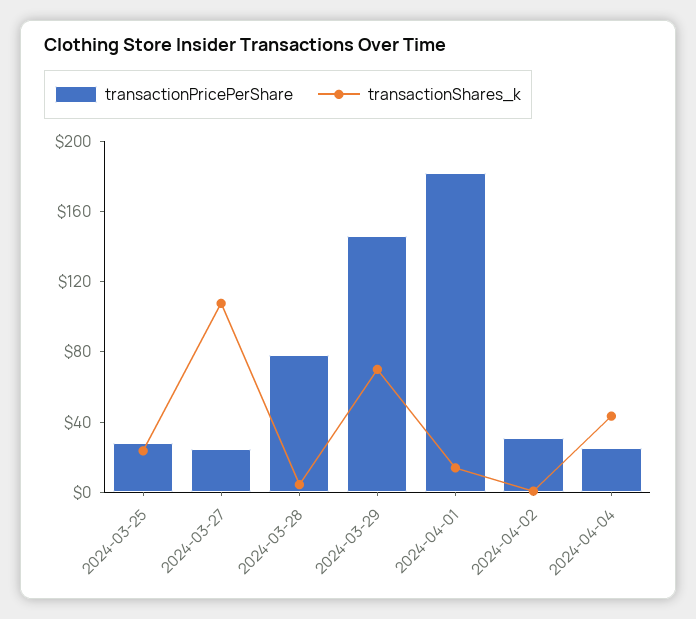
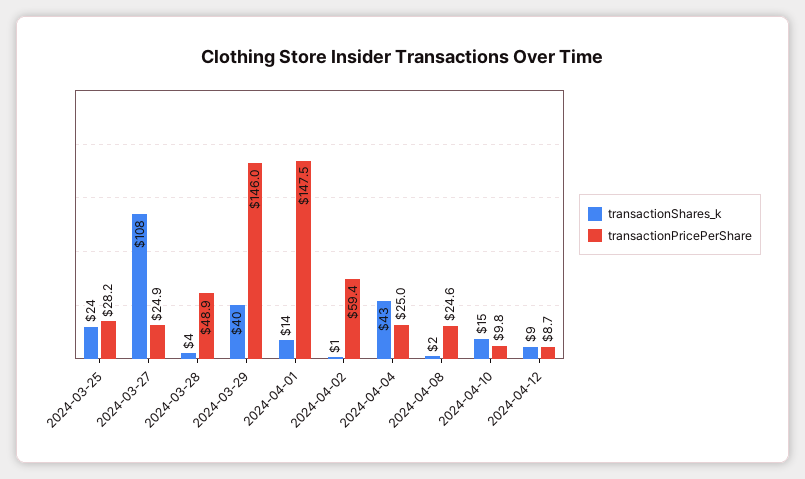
transactionPricePerShare, 2024-03-28: 80 -> 48.9
transactionShares_k, 2024-03-29: 70 -> 40
transactionPricePerShare, 2024-04-01: 180 -> 147.5
transactionPricePerShare, 2024-04-02: 30 -> 59.4
transactionShares_k, 2024-04-08: none -> 2
transactionPricePerShare, 2024-04-08: none -> 24.6
transactionShares_k, 2024-04-10: none -> 15
transactionPricePerShare, 2024-04-10: none -> 9.8
transactionShares_k, 2024-04-12: none -> 9
transactionPricePerShare, 2024-04-12: none -> 8.7

